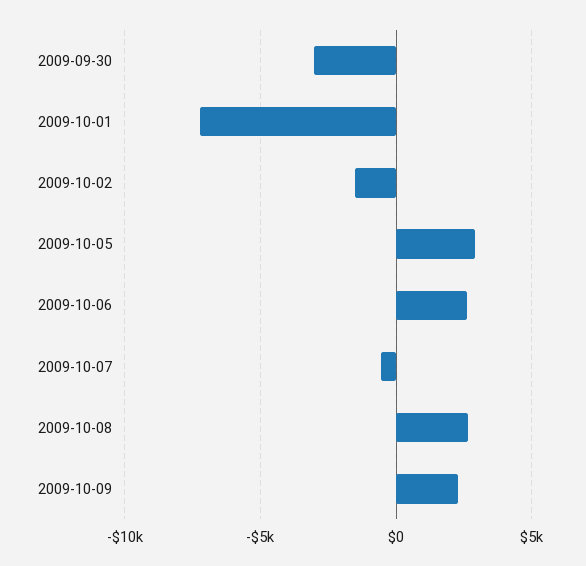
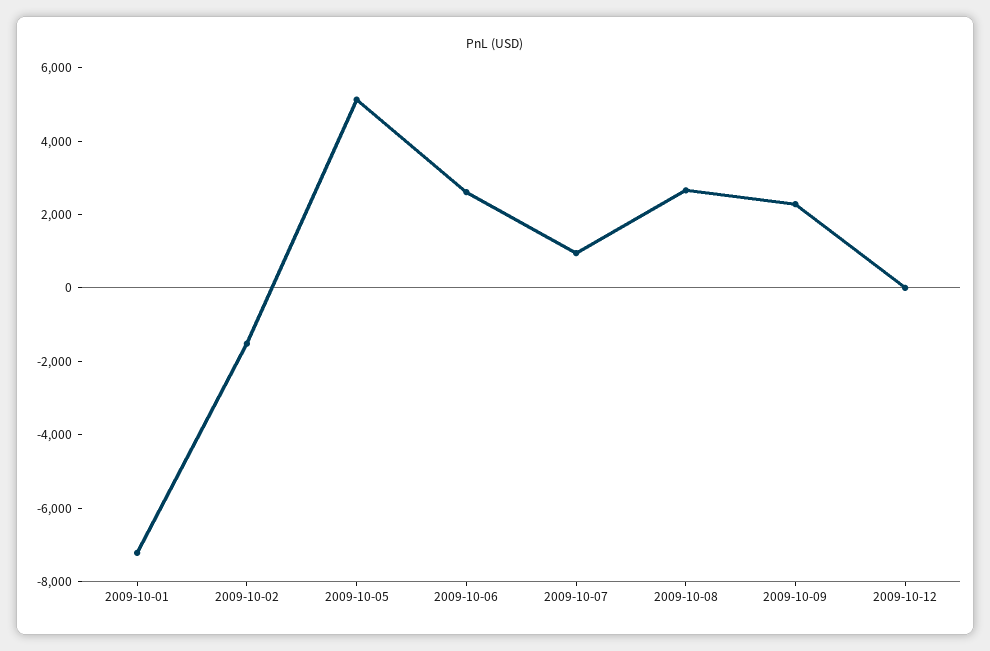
2009-09-30: -3000 -> none
2009-10-05: 3000 -> 5000
2009-10-07: -500 -> 1000
2009-10-12: none -> 0

